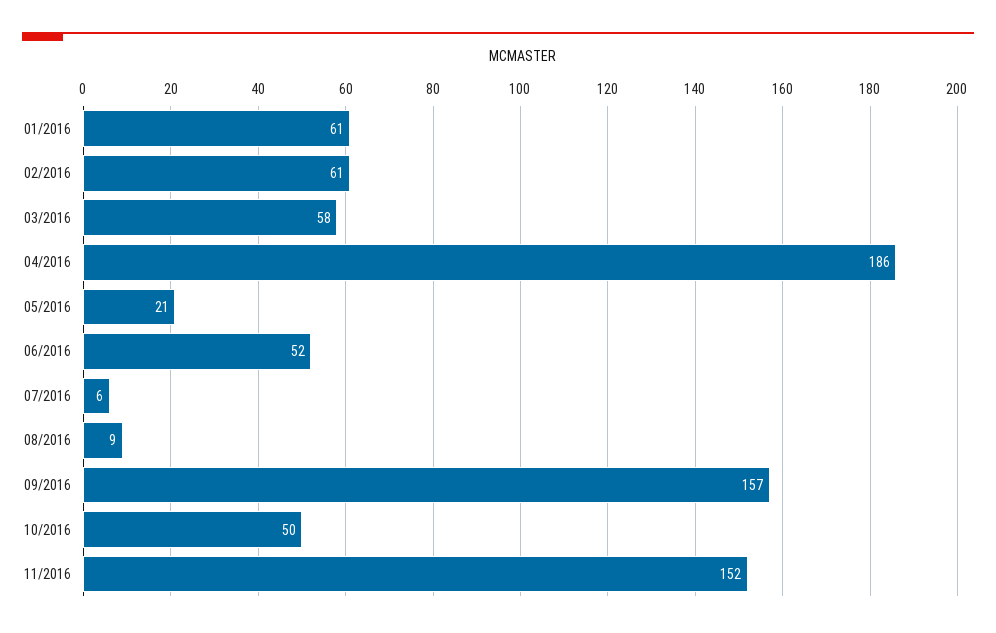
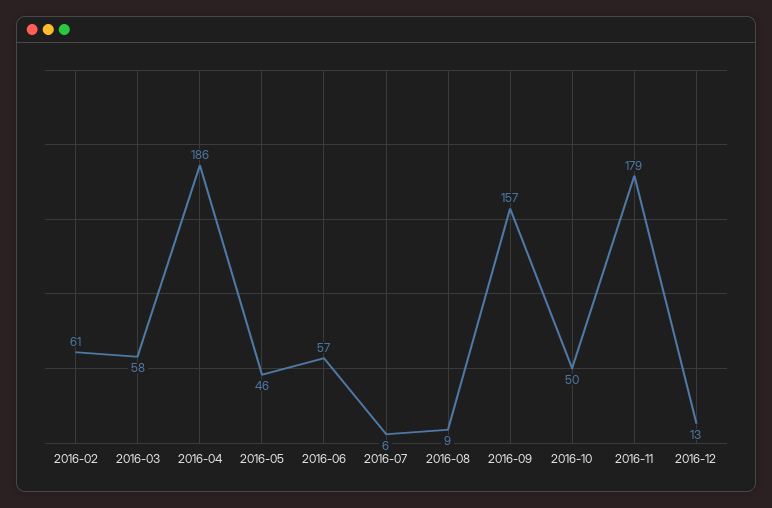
01/2016: 61 -> none
05/2016: 21 -> 46
06/2016: 52 -> 57
11/2016: 152 -> 179
2016-12: none -> 13

